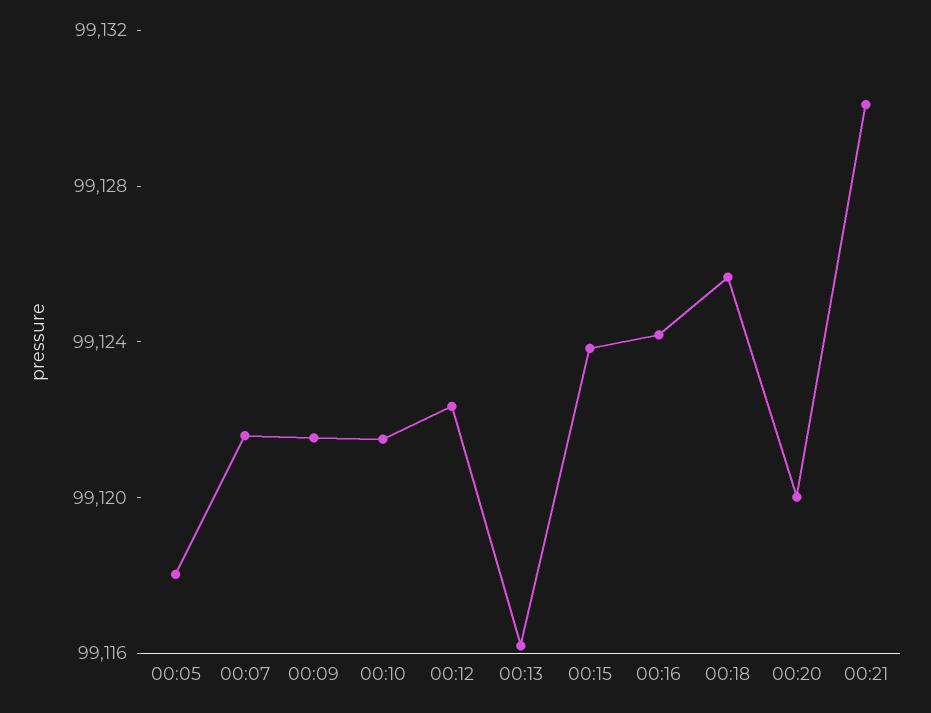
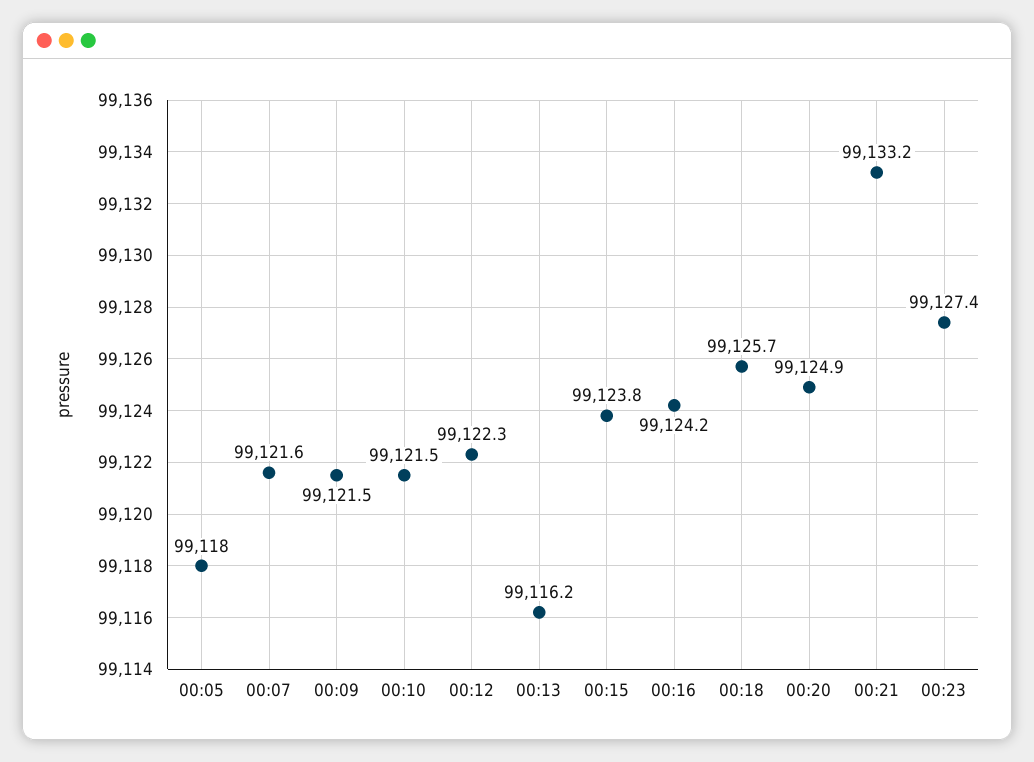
00:20: 99120 -> 99124.9
00:21: 99130 -> 99133.2
00:23: none -> 99127.4

